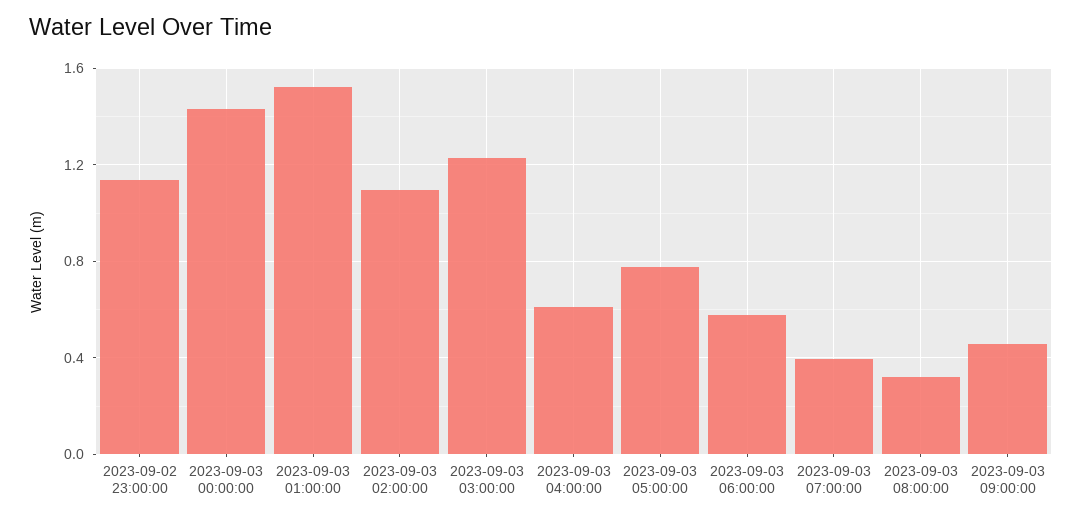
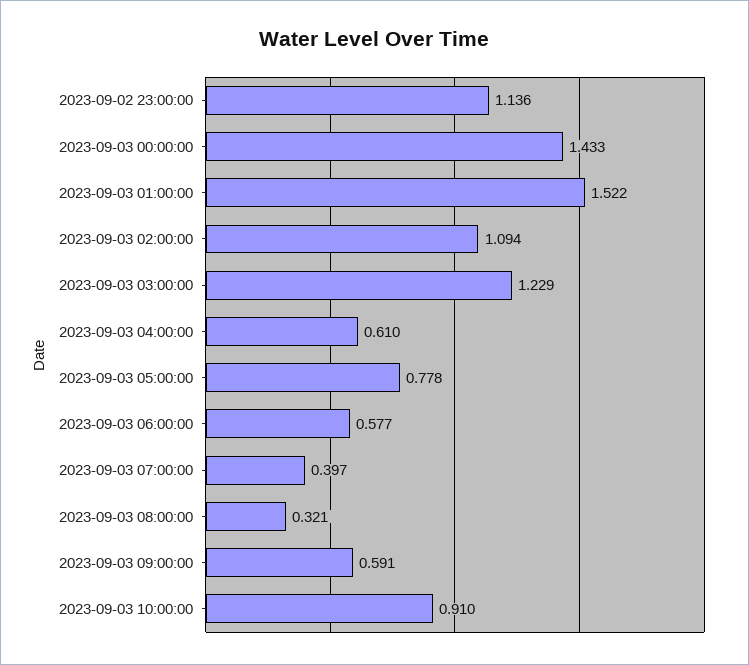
2023-09-03 09:00:00: 0.45 -> 0.591
2023-09-03 10:00:00: none -> 0.91

